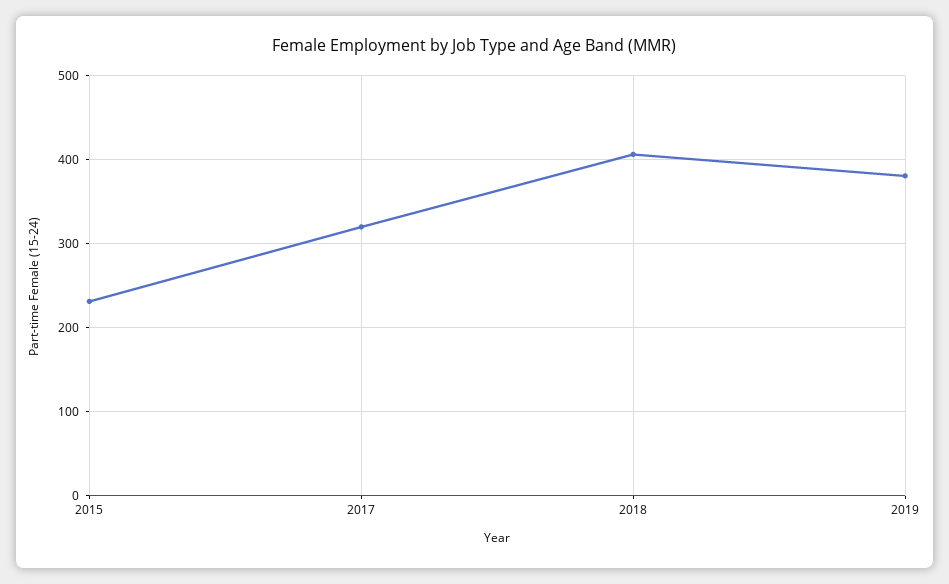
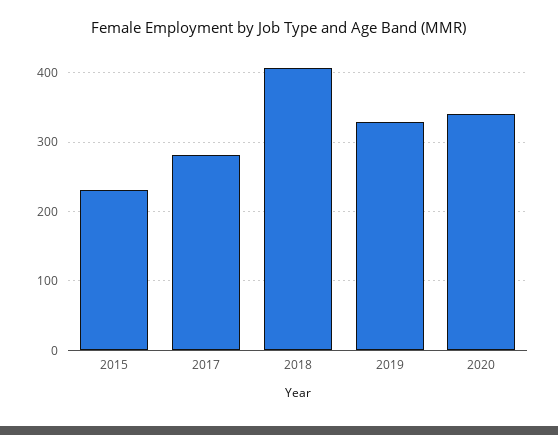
2017: 320 -> 280
2019: 380 -> 330
2020: none -> 340

